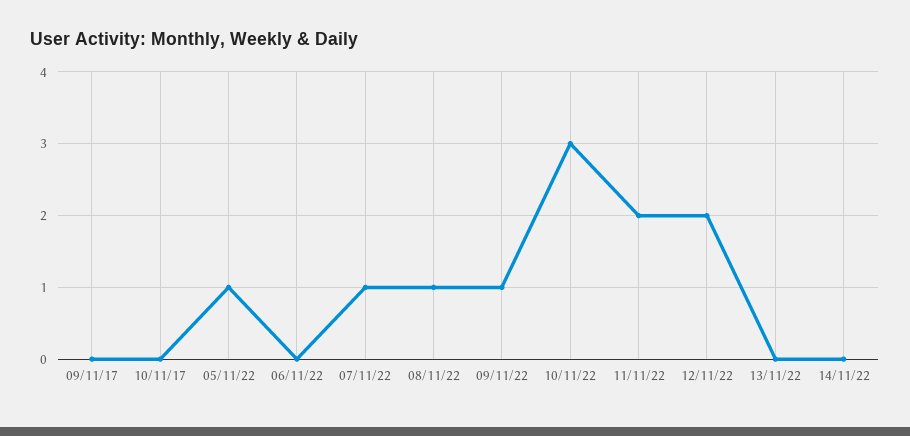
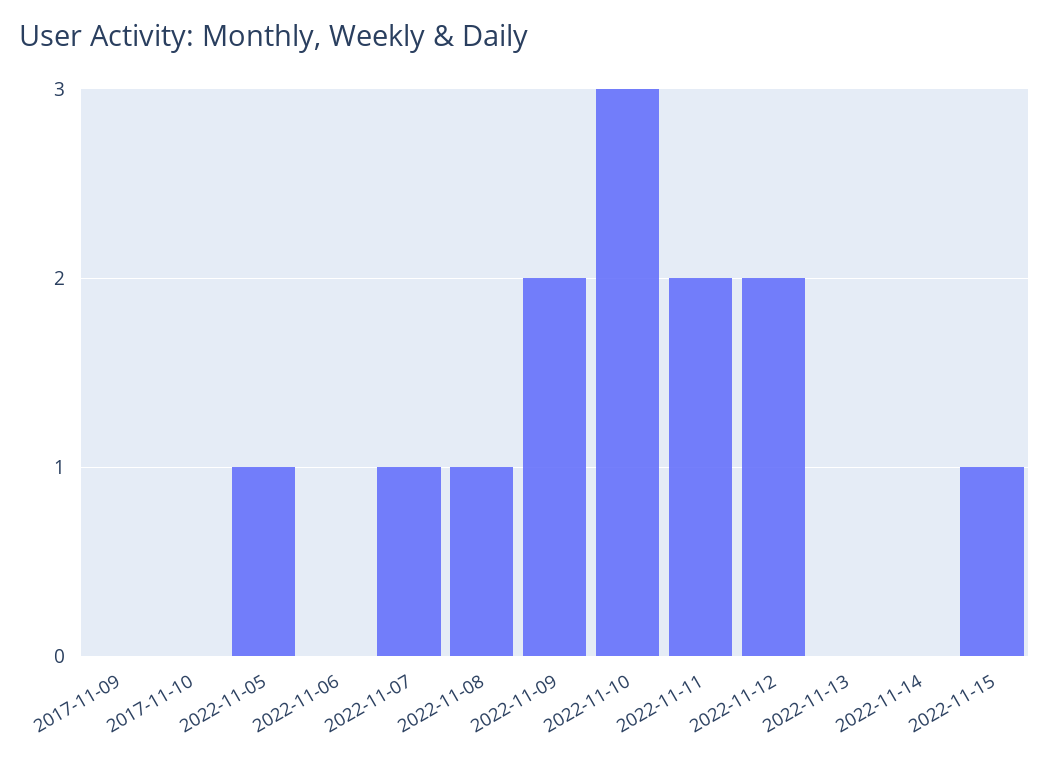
09/11/22: 1 -> 2
2022-11-15: none -> 1

